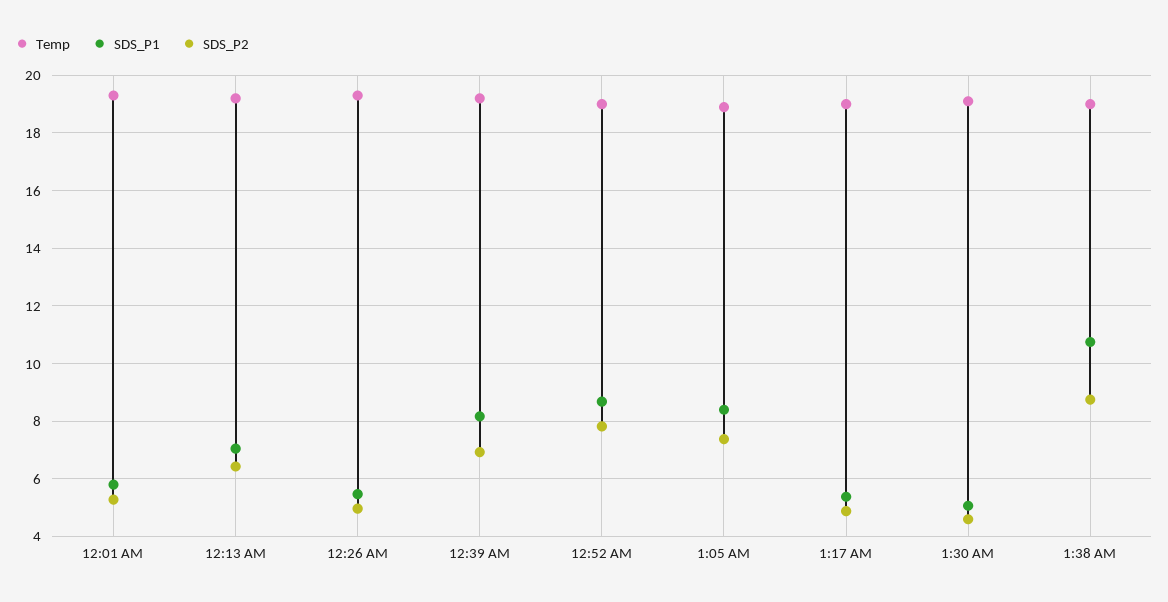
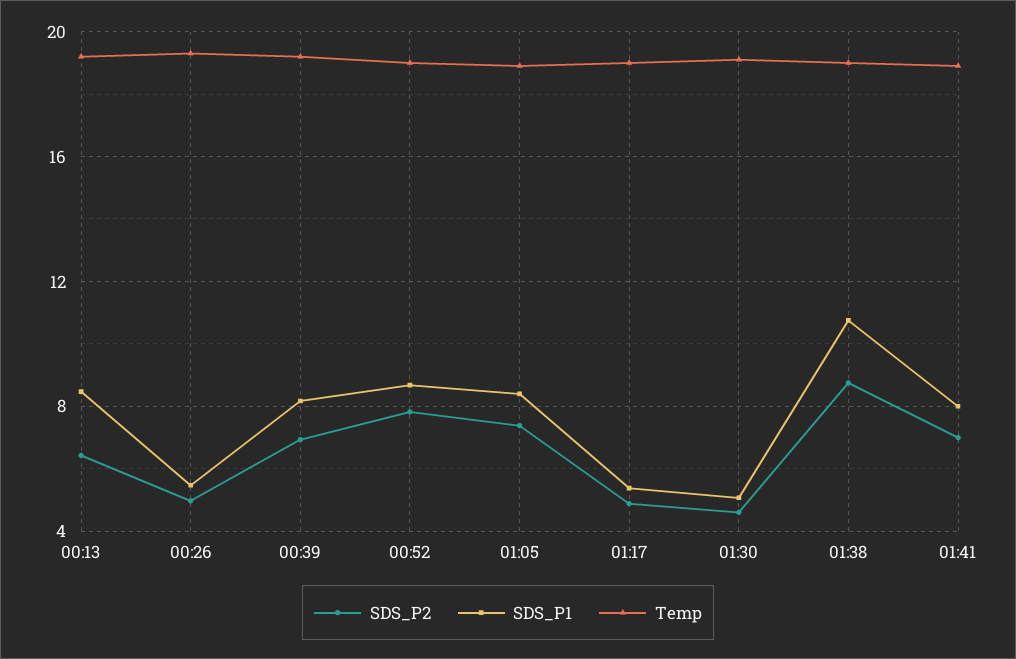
Temp, 12:01 AM: 19.25 -> none
SDS_P1, 12:01 AM: 5.75 -> none
SDS_P2, 12:01 AM: 5.25 -> none
SDS_P1, 12:13 AM: 7 -> 8.5
SDS_P2, 01:41: none -> 7
SDS_P1, 01:41: none -> 8
Temp, 01:41: none -> 19

